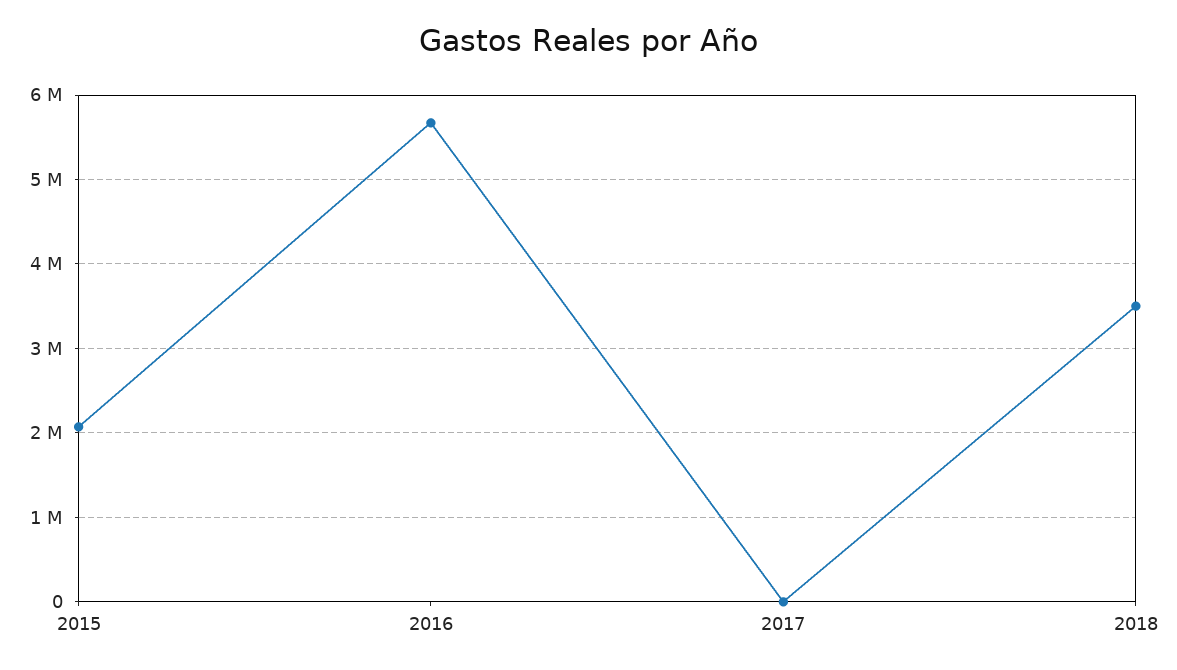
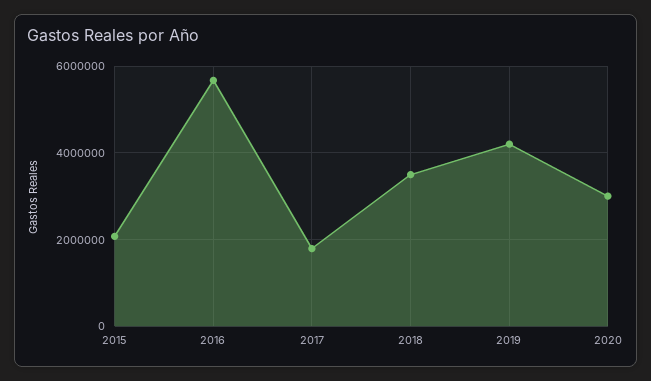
2017: 0 -> 1800000
2019: none -> 4200000
2020: none -> 3000000

